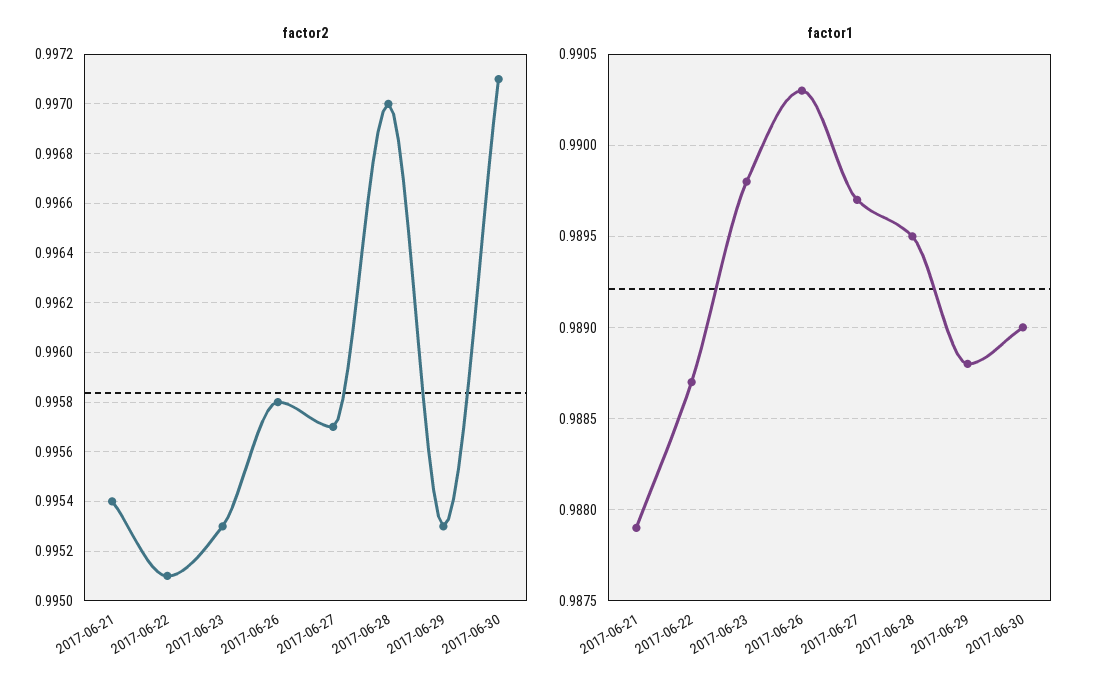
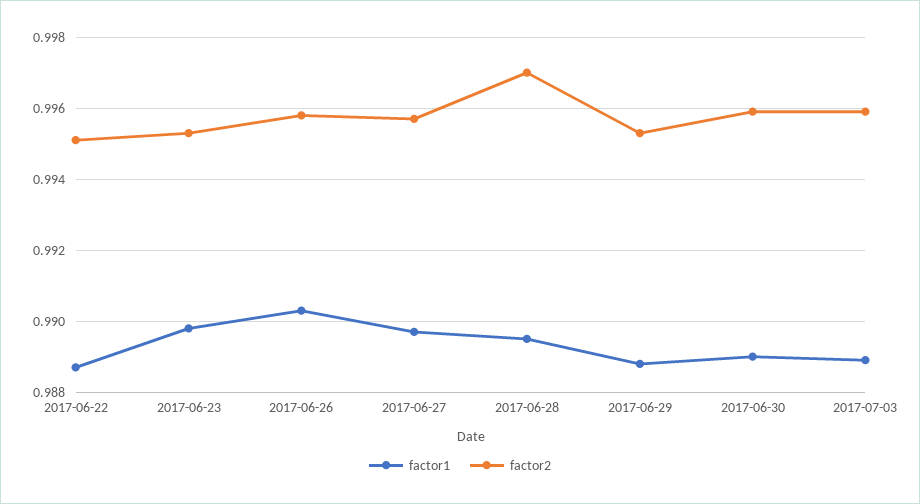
factor2, 2017-06-21: 0.9954 -> none
factor2, 2017-06-30: 0.9971 -> 0.996
factor1, 2017-06-21: 0.9879 -> none
factor1, 2017-07-03: none -> 0.989
factor2, 2017-07-03: none -> 0.996

